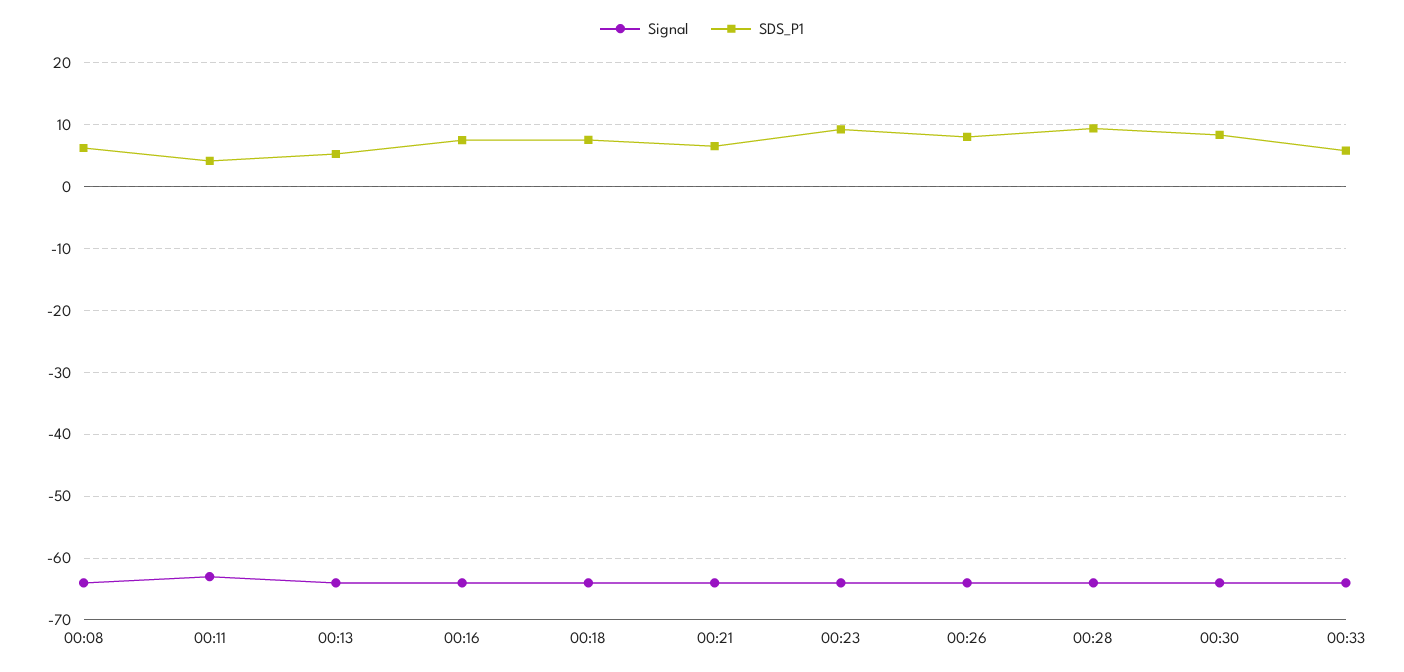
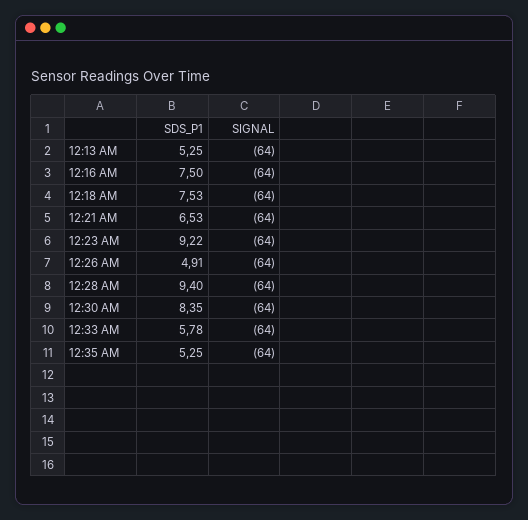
Signal, 00:08: -64 -> none
SDS_P1, 00:08: 6 -> none
Signal, 00:11: -63 -> none
SDS_P1, 00:11: 4 -> none
SDS_P1, 00:26: 8 -> 4.91
SDS_P1, 12:35 AM: none -> 5.25
Signal, 12:35 AM: none -> -64

